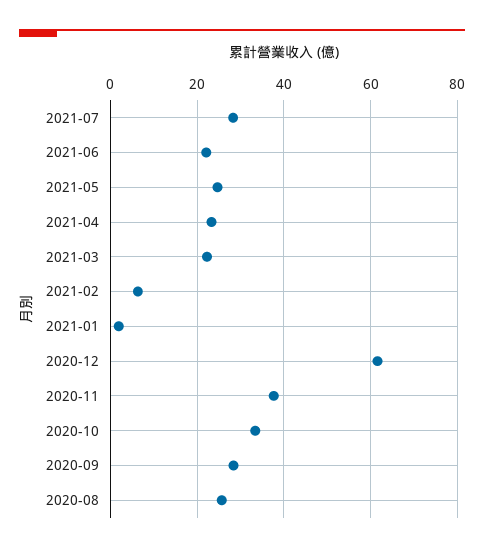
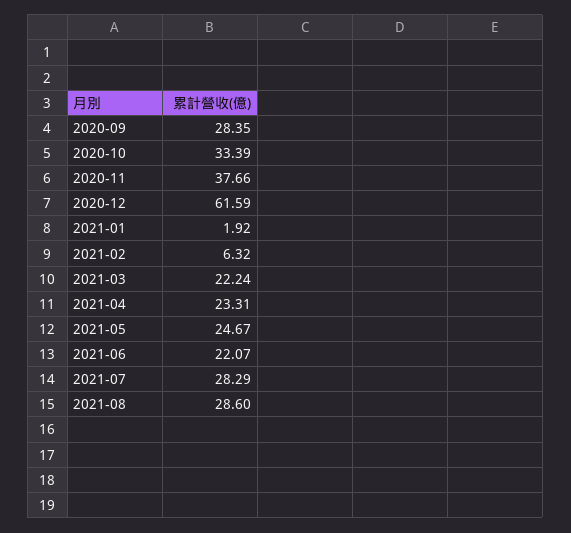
2020-08: 26 -> none
2021-08: none -> 28.6

